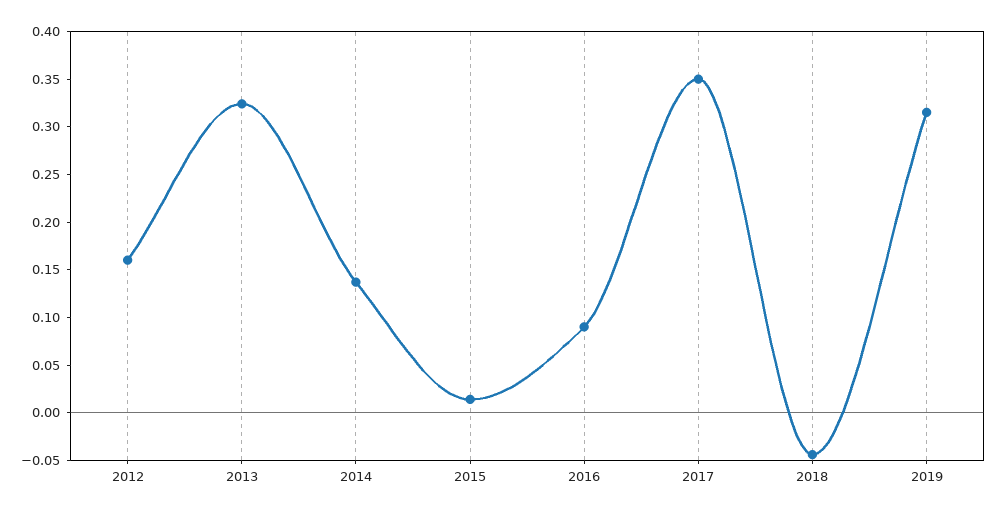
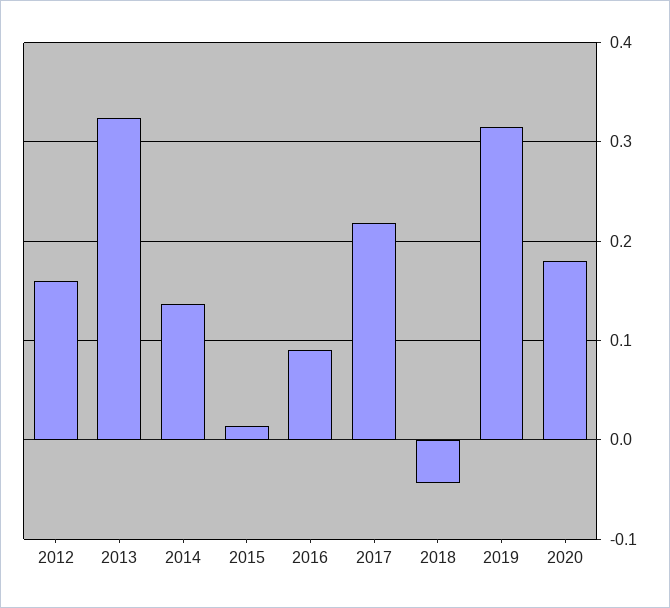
2017: 0.35 -> 0.22
2020: none -> 0.18

